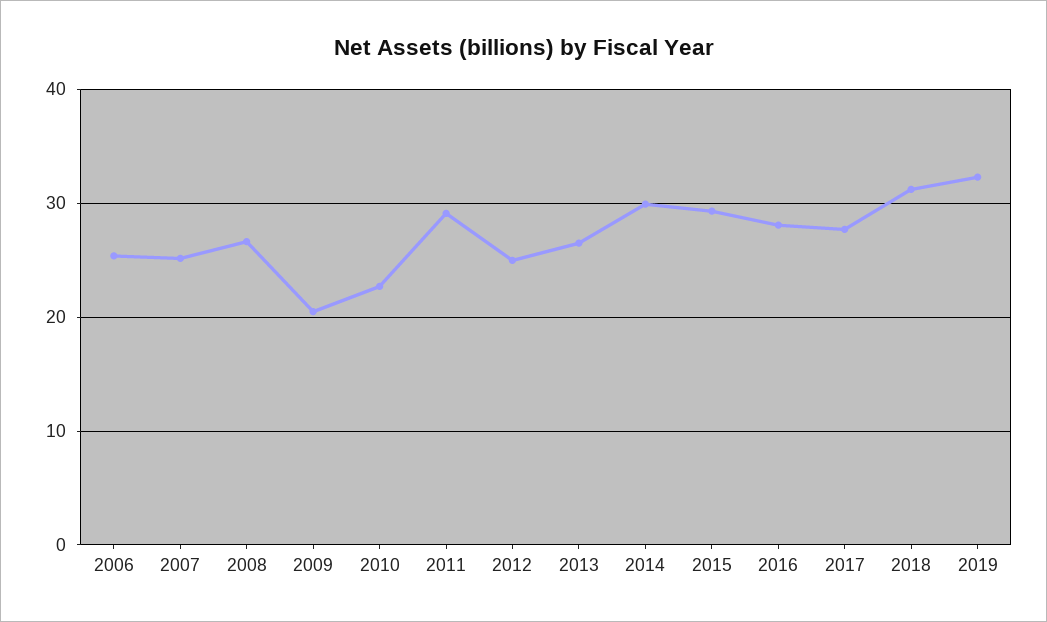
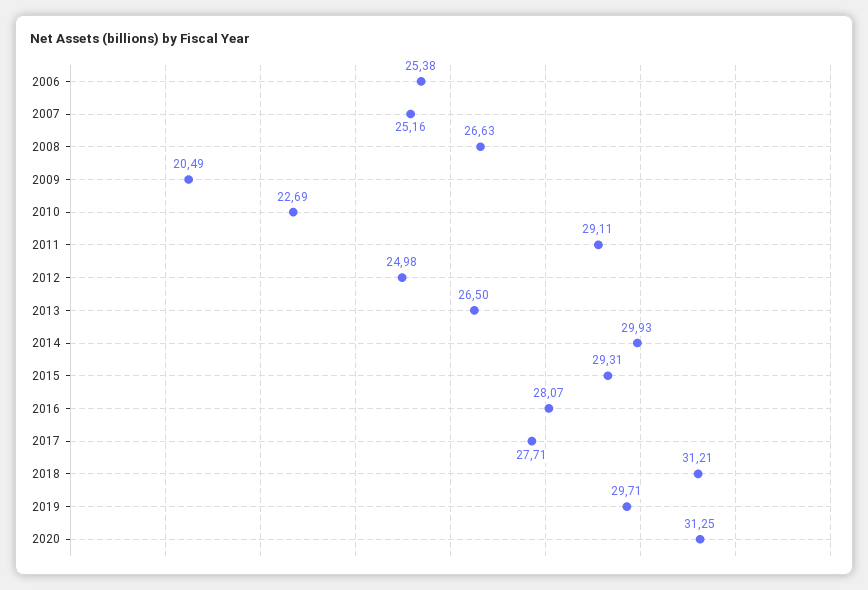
2019: 32 -> 29.71
2020: none -> 31.25

